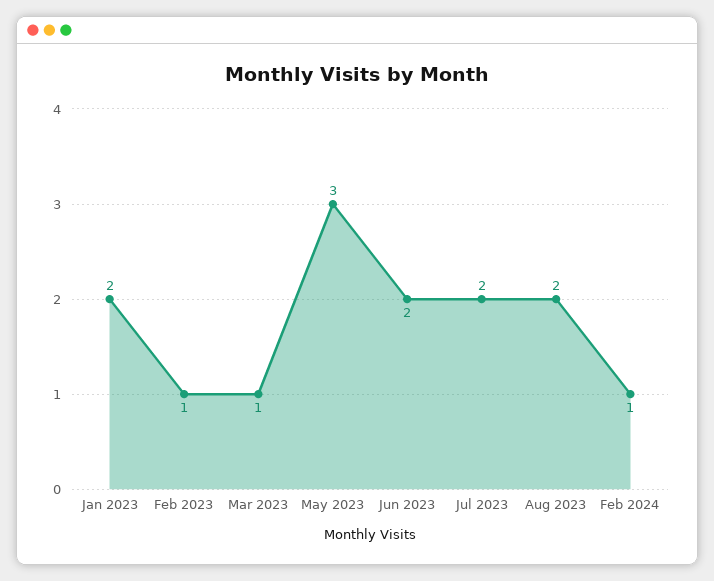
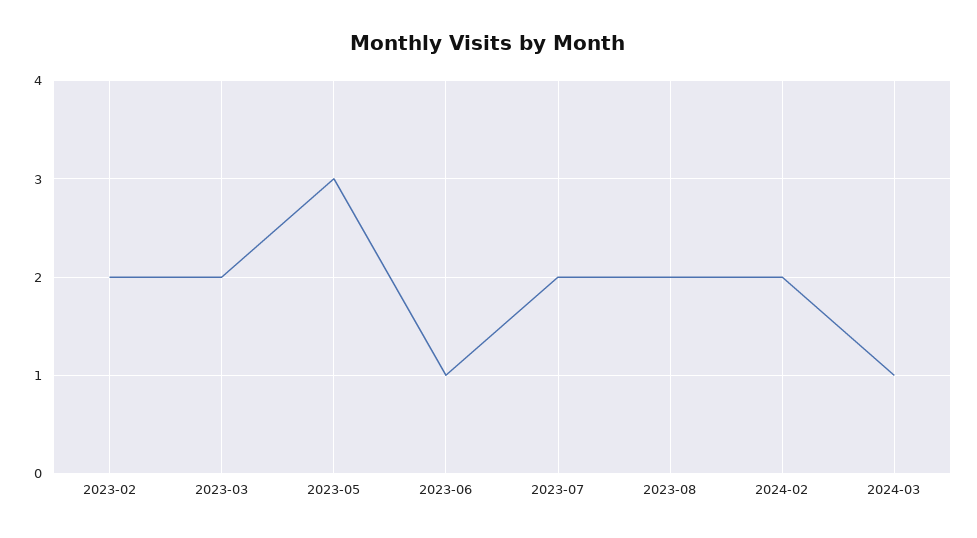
Jan 2023: 2 -> none
Feb 2023: 1 -> 2
Mar 2023: 1 -> 2
Jun 2023: 2 -> 1
Feb 2024: 1 -> 2
2024-03: none -> 1

